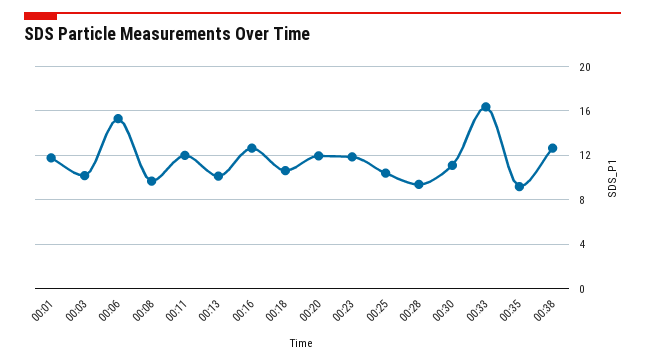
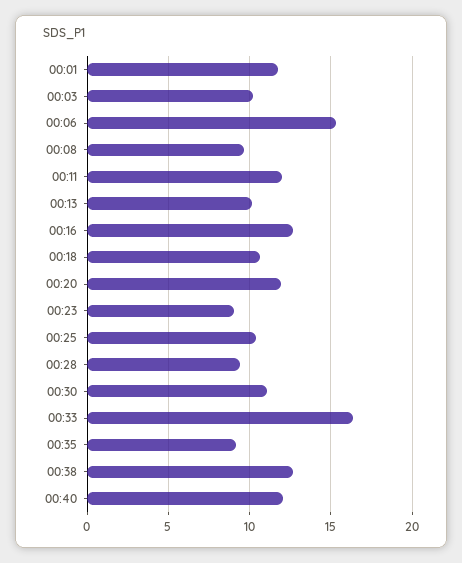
00:23: 12 -> 9
00:40: none -> 12

